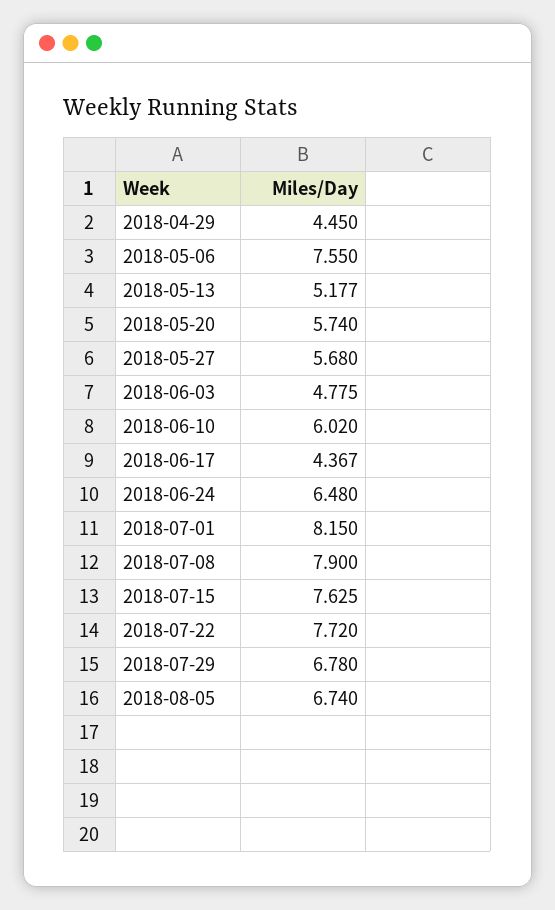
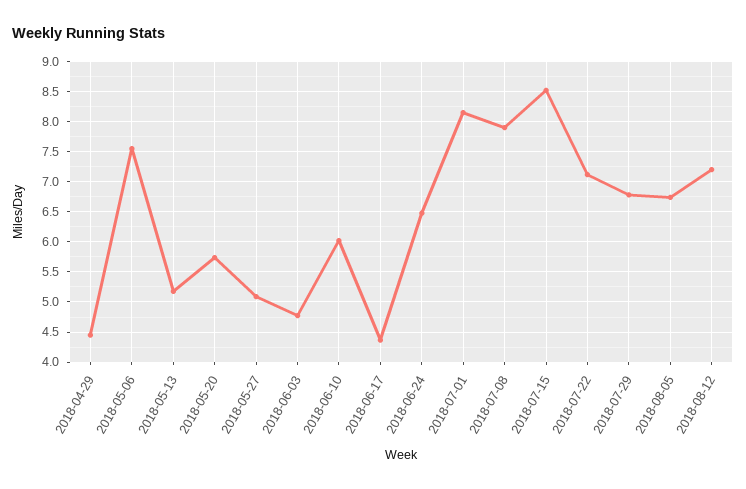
2018-05-27: 5.68 -> 5.1
2018-07-15: 7.625 -> 8.5
2018-07-22: 7.72 -> 7.1
2018-08-12: none -> 7.2

